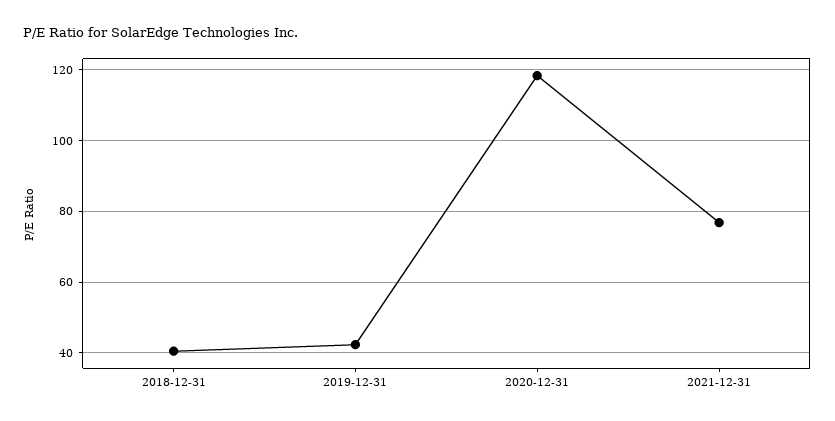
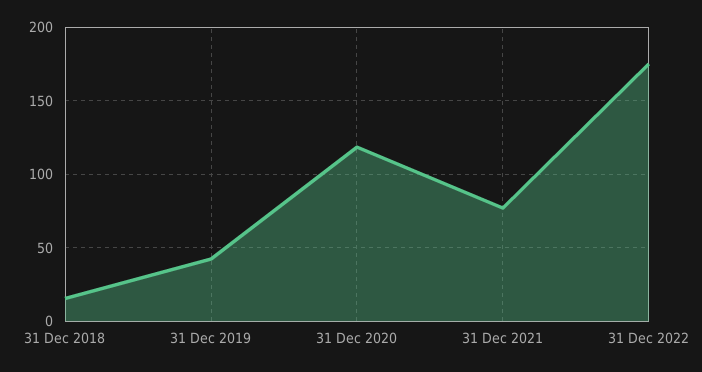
2018-12-31: 40 -> 15
31 Dec 2022: none -> 175

